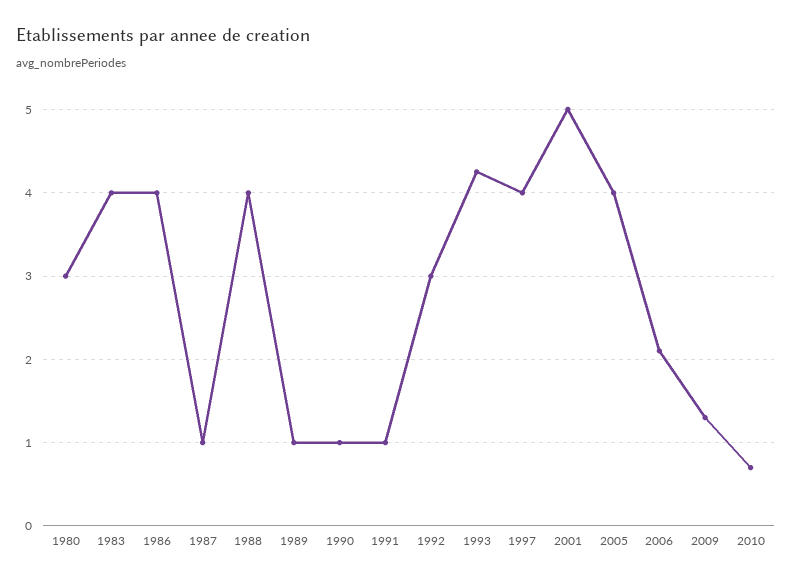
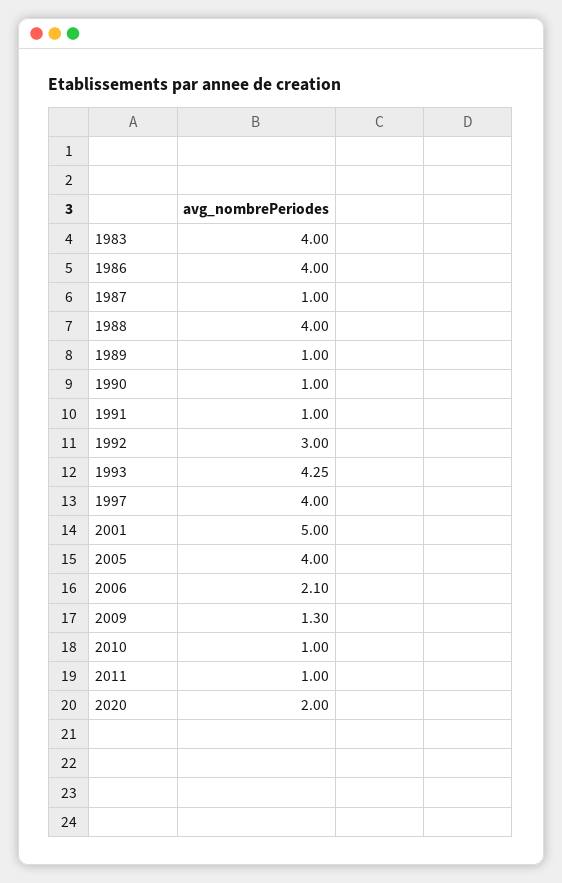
1980: 3 -> none
2010: 0.7 -> 1
2011: none -> 1
2020: none -> 2

